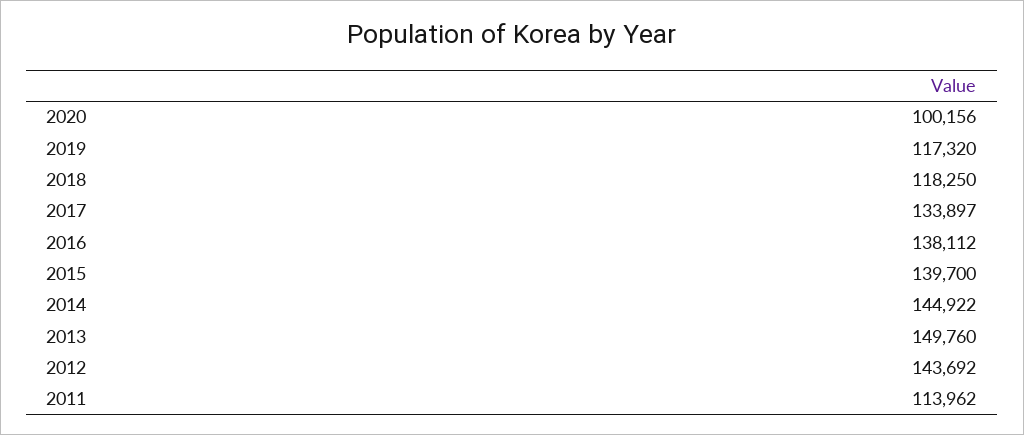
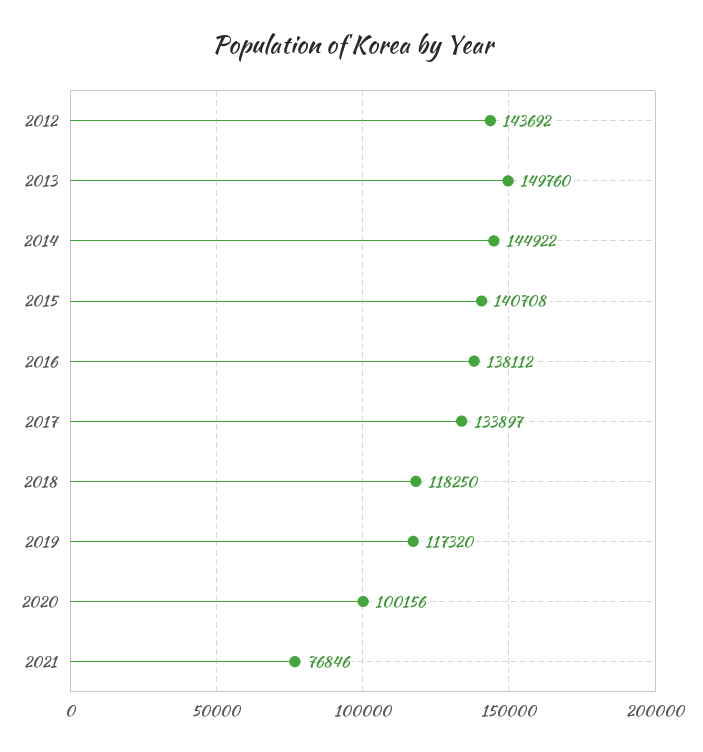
2015: 139700 -> 140708
2011: 113962 -> none
2021: none -> 76846

